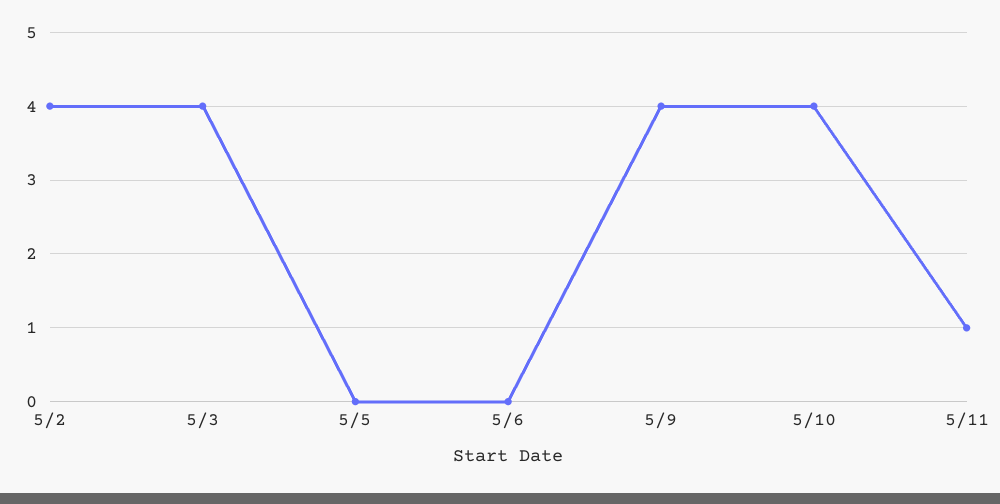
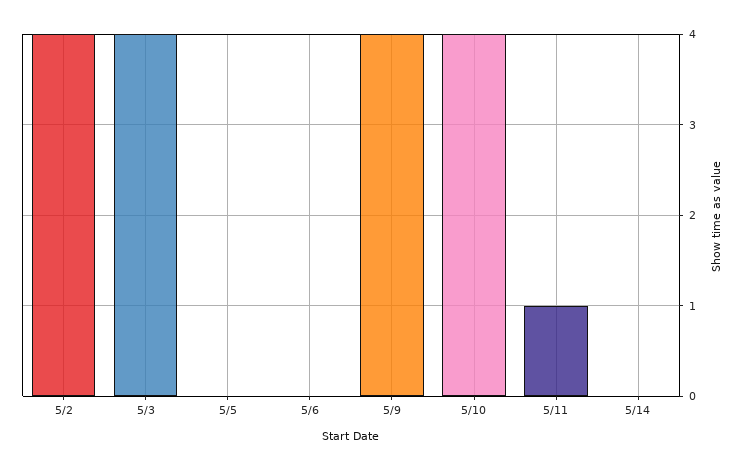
5/14: none -> 0

